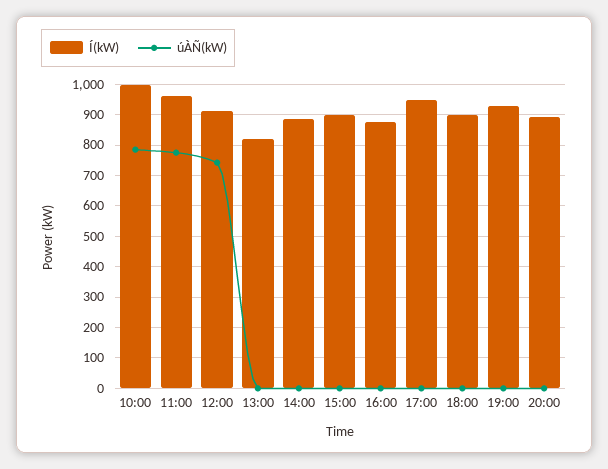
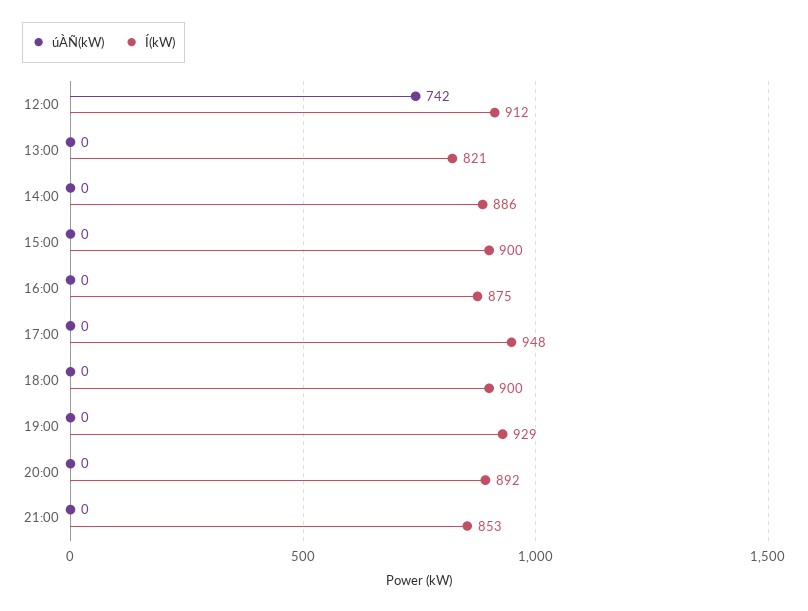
Í(kW), 10:00: 1000 -> none
úÀÑ(kW), 10:00: 780 -> none
Í(kW), 11:00: 960 -> none
úÀÑ(kW), 11:00: 780 -> none
úÀÑ(kW), 21:00: none -> 0
Í(kW), 21:00: none -> 853

